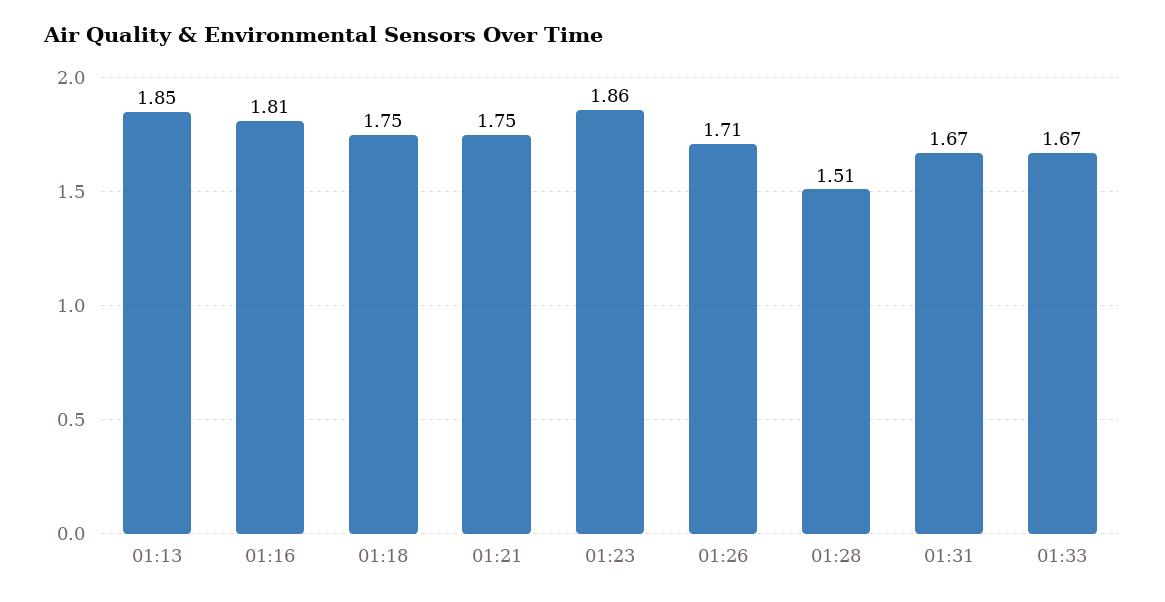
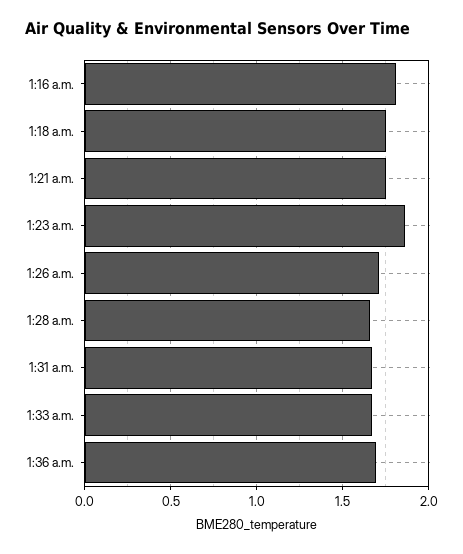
01:13: 1.85 -> none
01:28: 1.51 -> 1.65
1:36 a.m.: none -> 1.7

